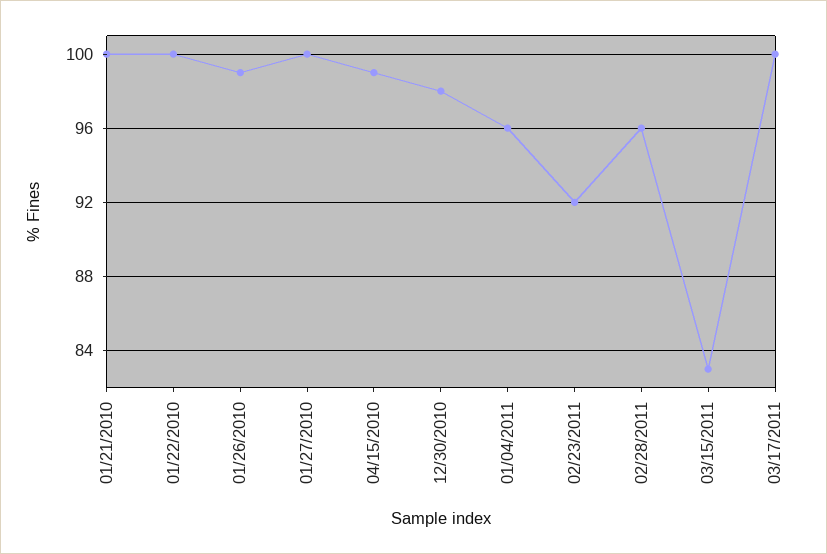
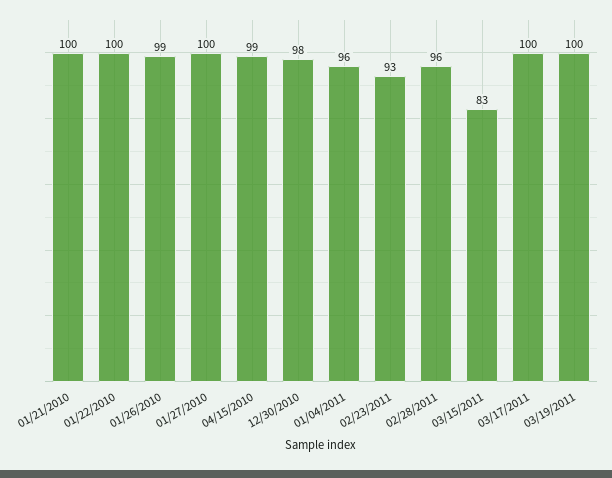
02/23/2011: 92 -> 93
03/19/2011: none -> 100

